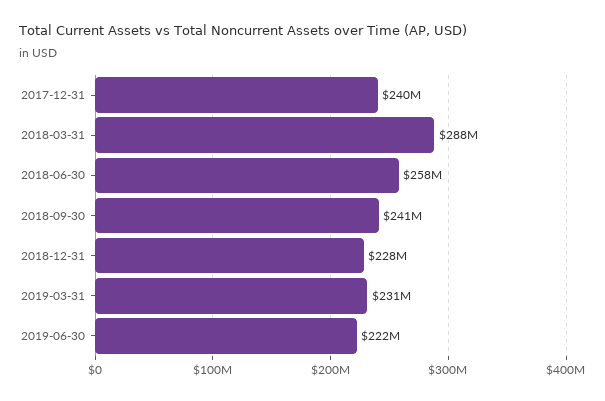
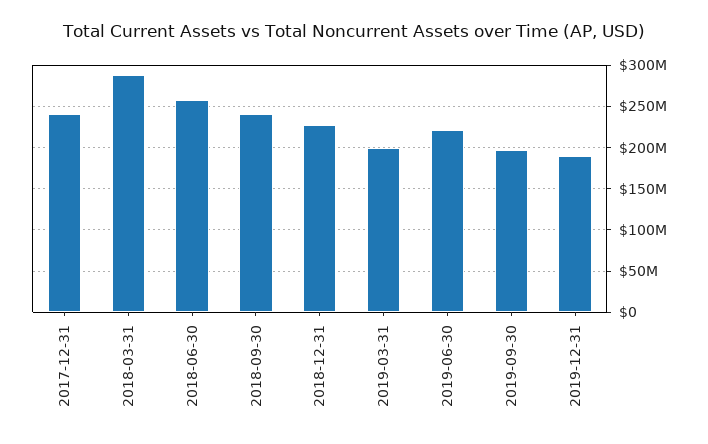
2019-03-31: 231000000 -> 200000000
2019-09-30: none -> 200000000
2019-12-31: none -> 190000000

